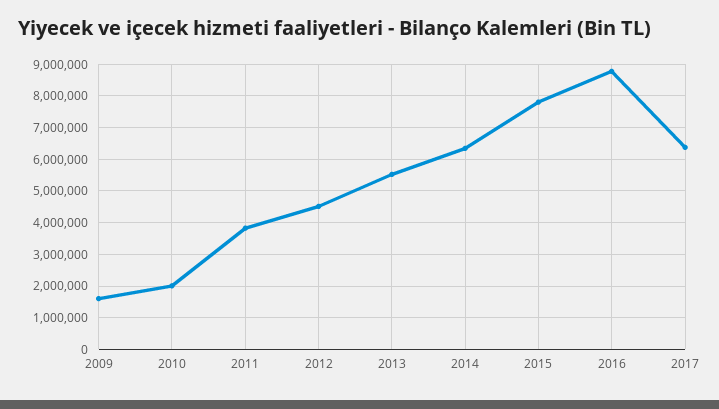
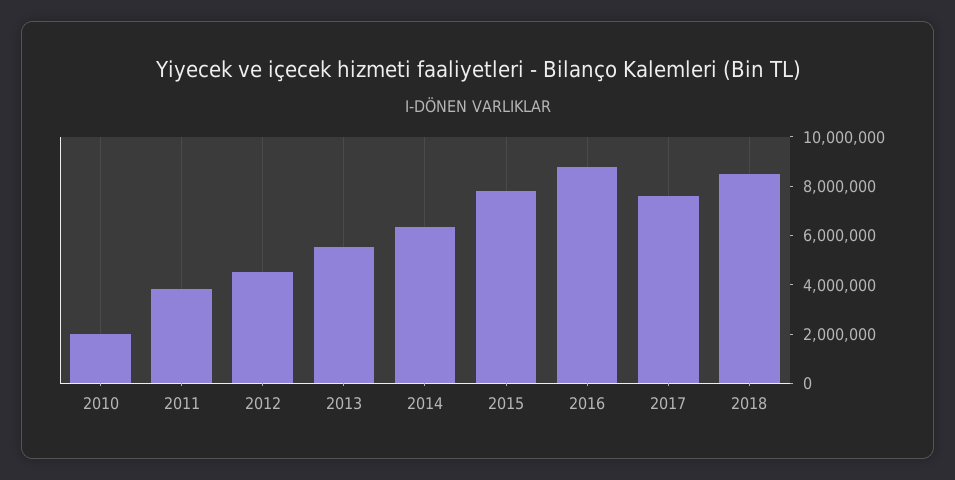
2009: 1600000 -> none
2017: 6400000 -> 7500000
2018: none -> 8500000

